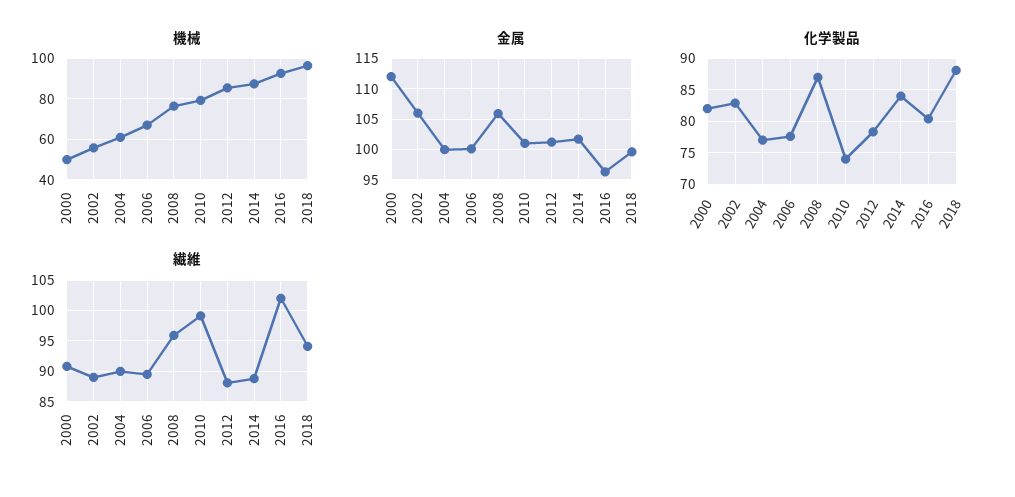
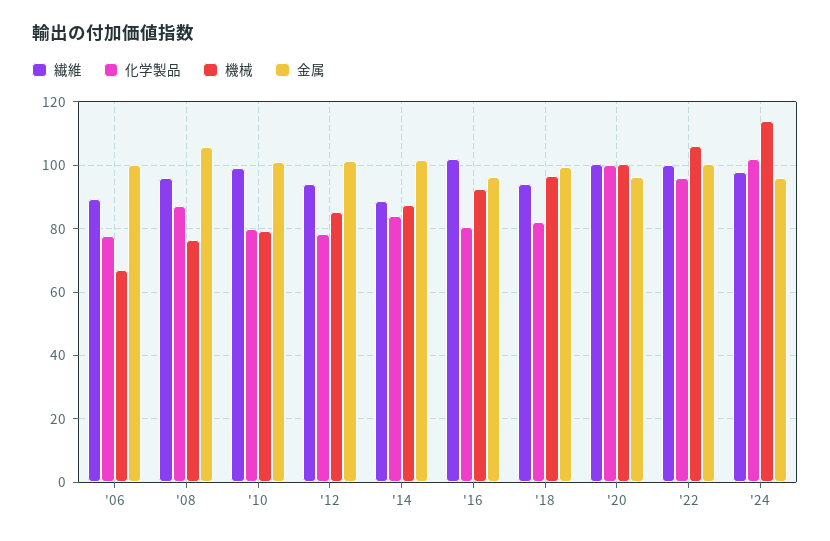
機械, 2000: 50 -> none
機械, 2002: 55 -> none
機械, 2004: 60 -> none
金属, 2000: 112 -> none
金属, 2002: 106 -> none
金属, 2004: 100 -> none
化学製品, 2000: 82 -> none
化学製品, 2002: 83 -> none
化学製品, 2004: 77 -> none
化学製品, 2010: 74 -> 80
化学製品, 2018: 88 -> 82
繊維, 2000: 91 -> none
繊維, 2002: 89 -> none
繊維, 2004: 90 -> none
繊維, 2012: 88 -> 94
繊維, '20: none -> 100
化学製品, '20: none -> 100
機械, '20: none -> 100
金属, '20: none -> 96
繊維, '22: none -> 100
化学製品, '22: none -> 96
機械, '22: none -> 106
金属, '22: none -> 100
繊維, '24: none -> 98
化学製品, '24: none -> 102
機械, '24: none -> 114
金属, '24: none -> 96

